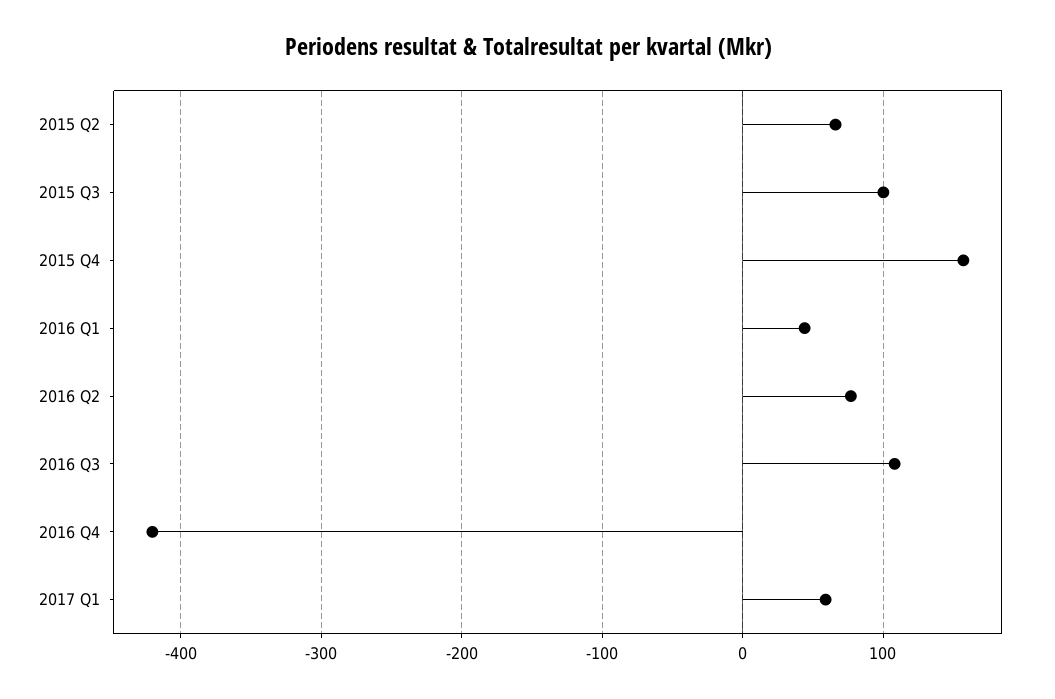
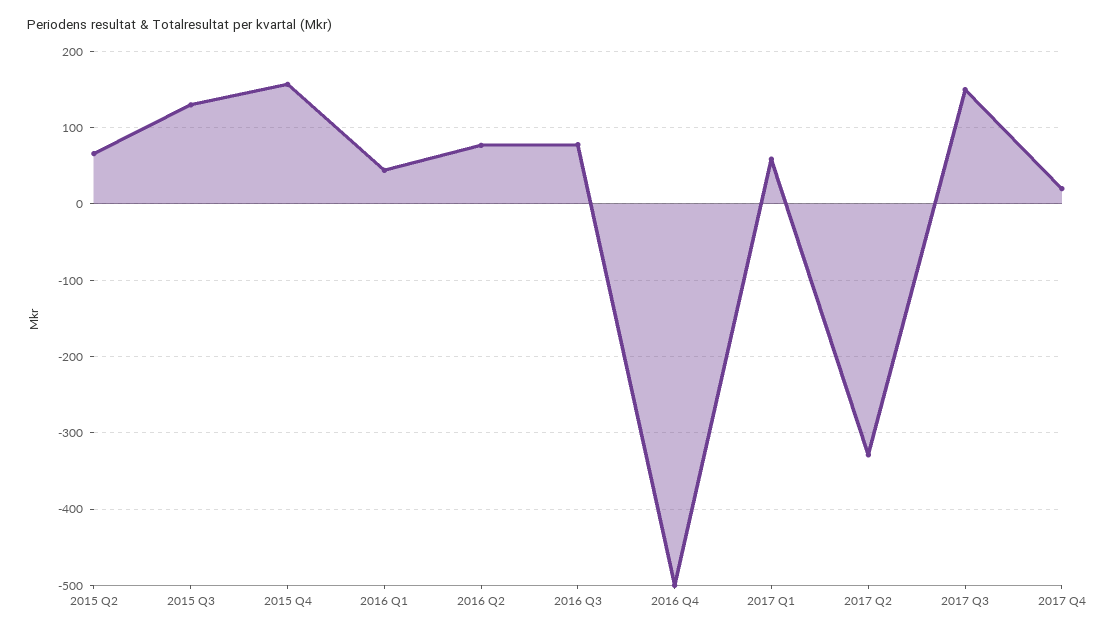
2015 Q3: 100 -> 130
2016 Q3: 110 -> 80
2016 Q4: -420 -> -500
2017 Q2: none -> -330
2017 Q3: none -> 150
2017 Q4: none -> 20

